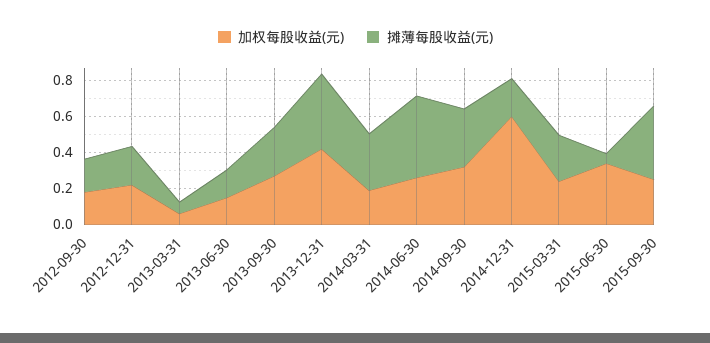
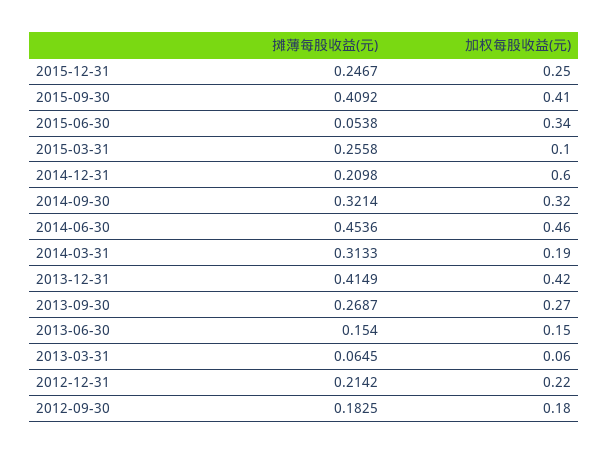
加权每股收益(元), 2014-06-30: 0.25 -> 0.46
加权每股收益(元), 2015-03-31: 0.25 -> 0.1
加权每股收益(元), 2015-09-30: 0.25 -> 0.41
摊薄每股收益(元), 2015-12-31: none -> 0.2467
加权每股收益(元), 2015-12-31: none -> 0.25

